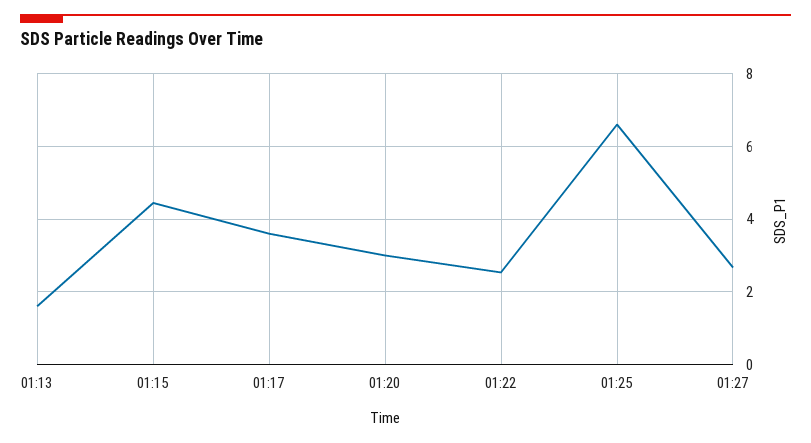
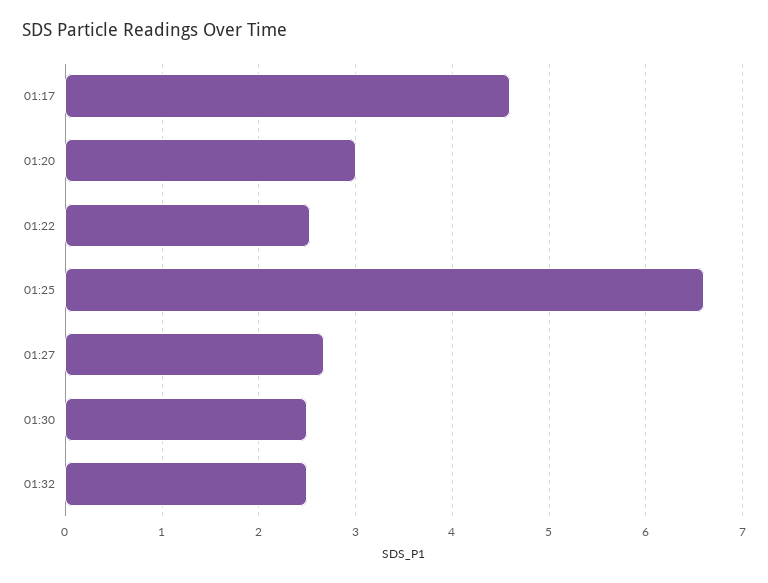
01:13: 1.6 -> none
01:15: 4.4 -> none
01:17: 3.6 -> 4.6
01:30: none -> 2.5
01:32: none -> 2.5

